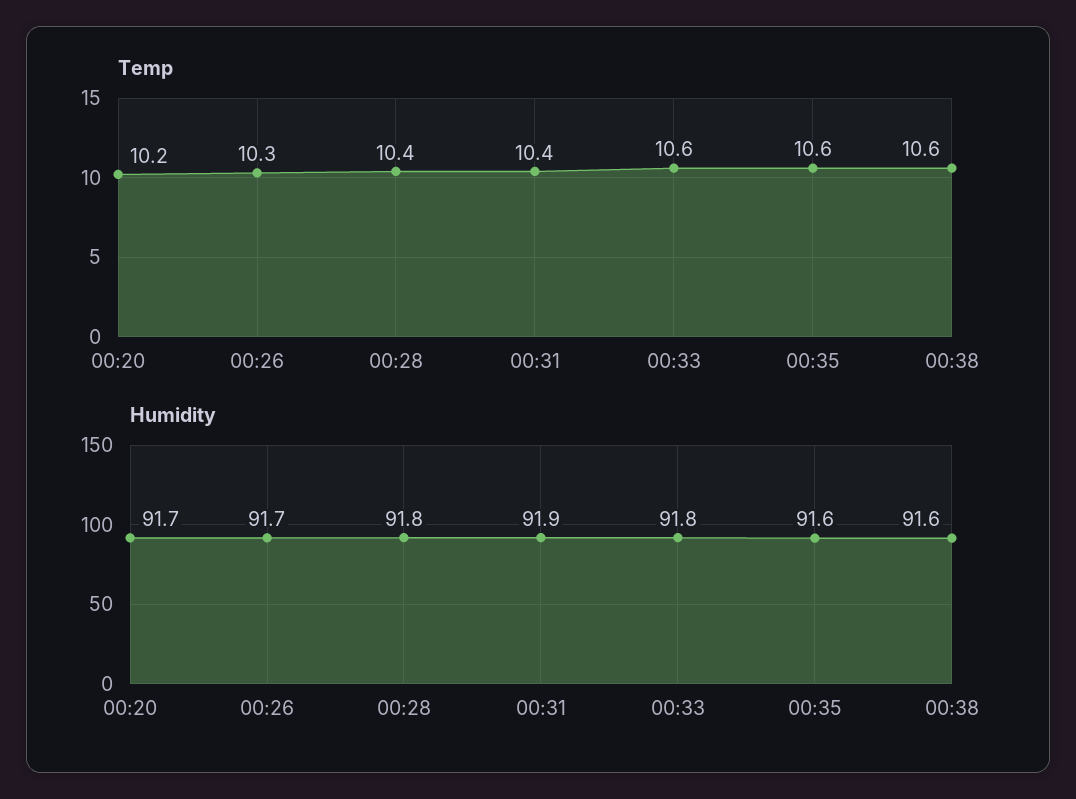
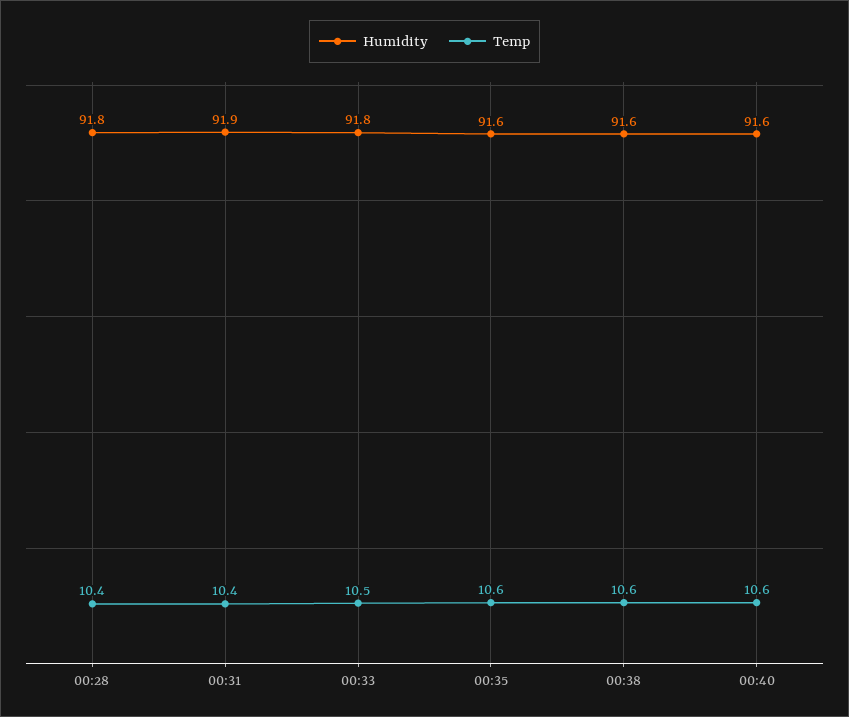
Temp, 00:20: 10.2 -> none
Temp, 00:26: 10.3 -> none
Temp, 00:33: 10.6 -> 10.5
Humidity, 00:20: 91.7 -> none
Humidity, 00:26: 91.7 -> none
Humidity, 00:40: none -> 91.6
Temp, 00:40: none -> 10.6

